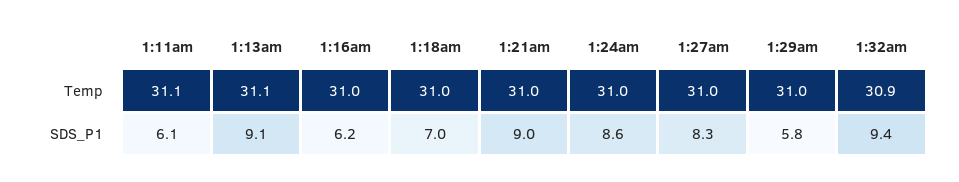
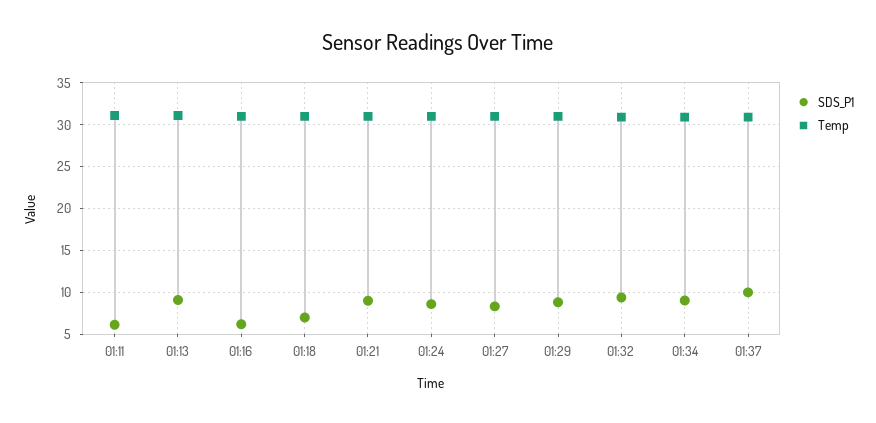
SDS_P1, 1:29am: 5.8 -> 9
SDS_P1, 01:34: none -> 9
Temp, 01:34: none -> 31
SDS_P1, 01:37: none -> 10
Temp, 01:37: none -> 31

